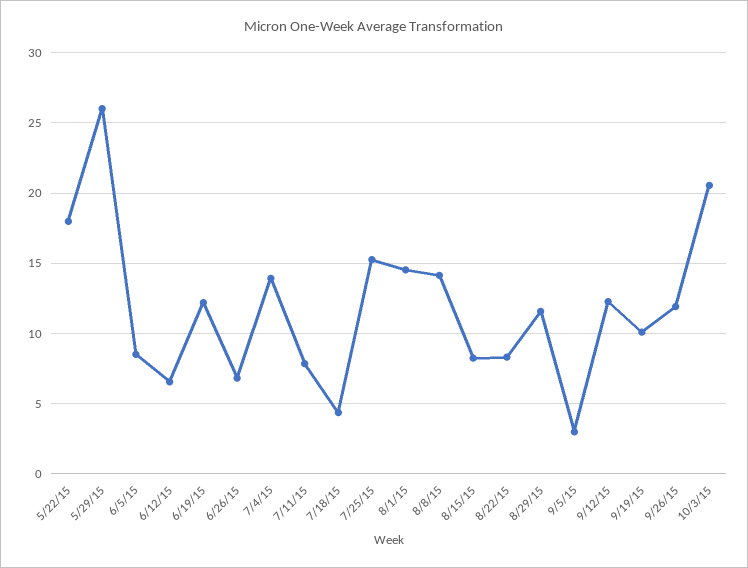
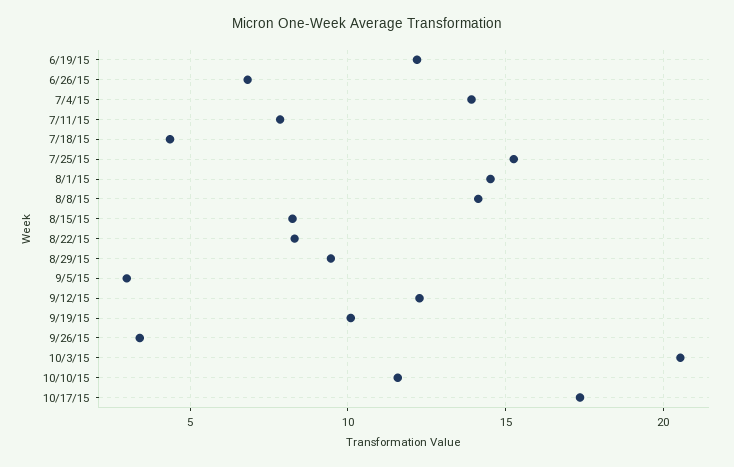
5/22/15: 18 -> none
5/29/15: 26 -> none
6/5/15: 8.5 -> none
6/12/15: 6.5 -> none
8/29/15: 11.5 -> 9.5
9/26/15: 12 -> 3.5
10/10/15: none -> 11.5
10/17/15: none -> 17.5

